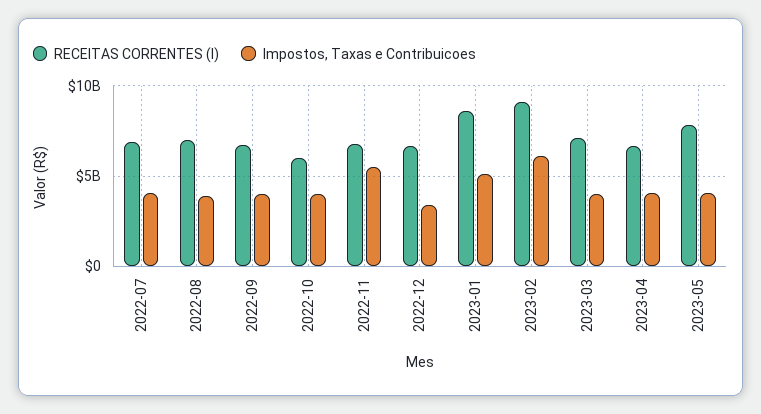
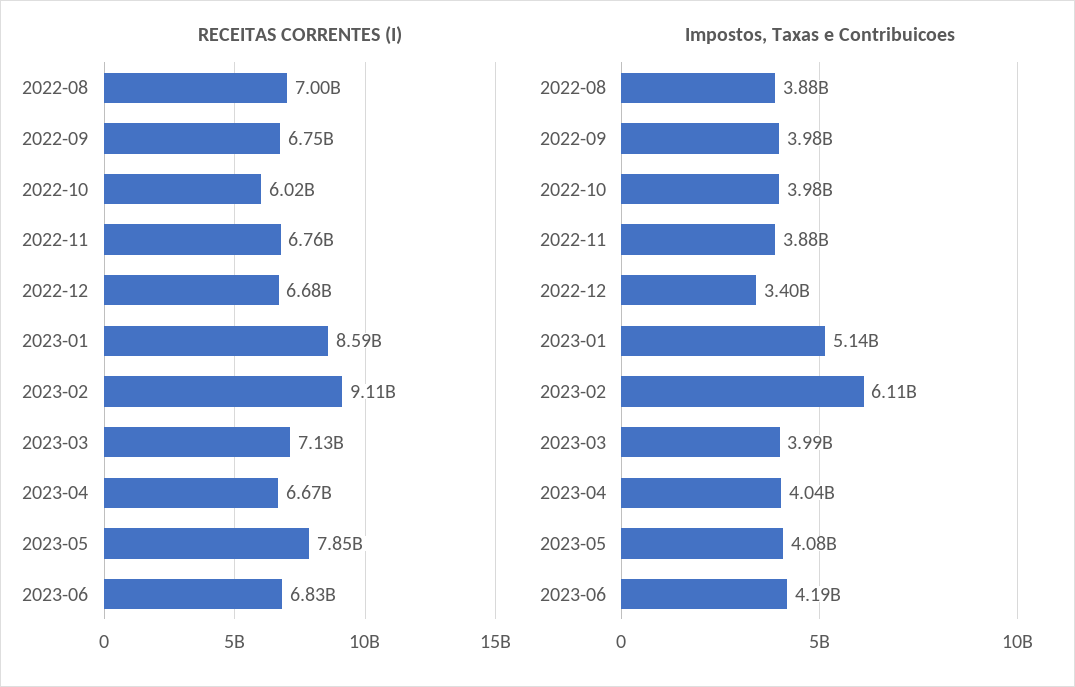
RECEITAS CORRENTES (I), 2022-07: 7000000000 -> none
Impostos, Taxas e Contribuicoes, 2022-07: 4000000000 -> none
Impostos, Taxas e Contribuicoes, 2022-11: 5500000000 -> 3880000000
RECEITAS CORRENTES (I), 2023-06: none -> 6830000000
Impostos, Taxas e Contribuicoes, 2023-06: none -> 4190000000

